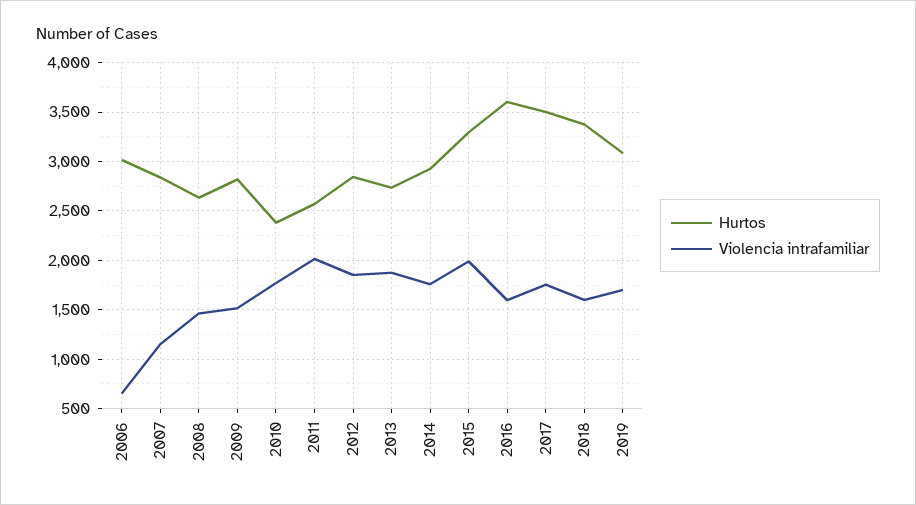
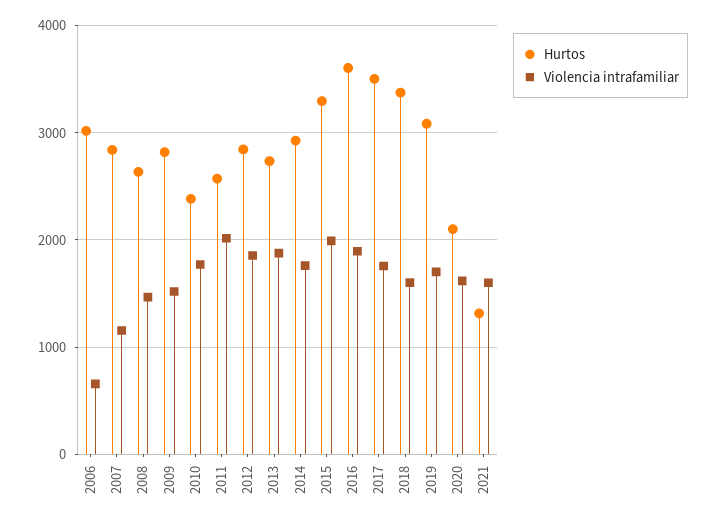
Violencia intrafamiliar, 2016: 1600 -> 1900
Hurtos, 2020: none -> 2100
Violencia intrafamiliar, 2020: none -> 1600
Hurtos, 2021: none -> 1300
Violencia intrafamiliar, 2021: none -> 1600

